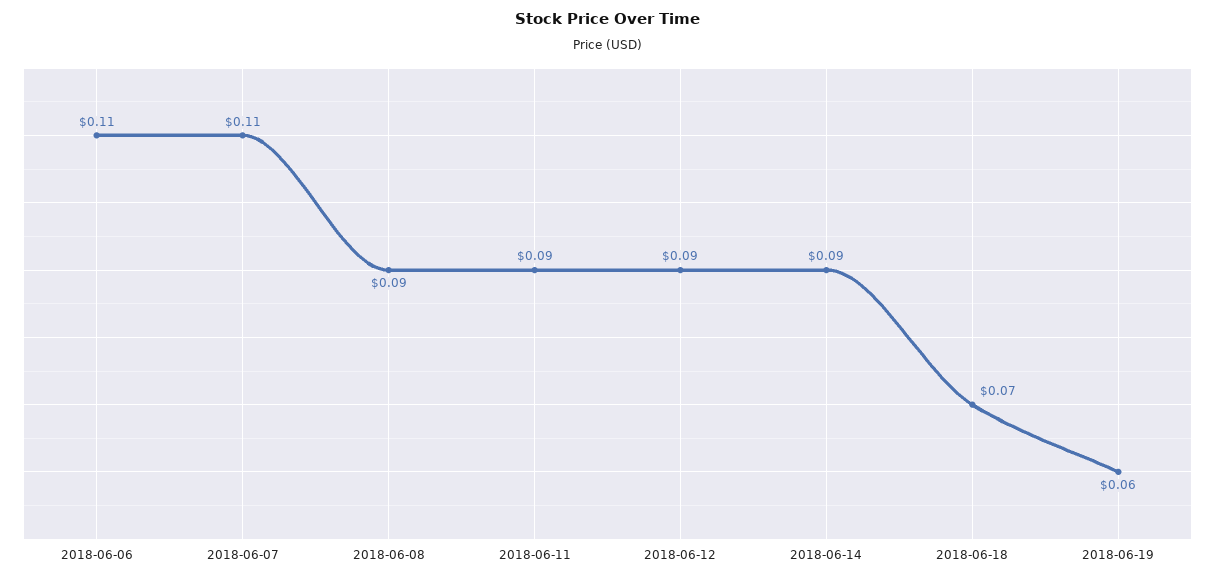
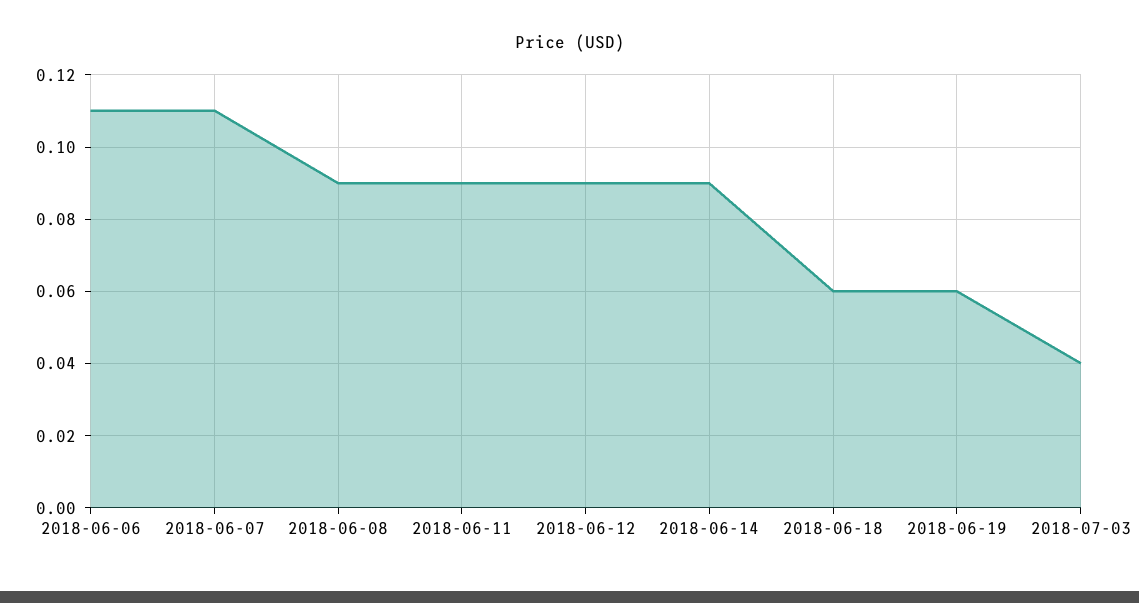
2018-06-18: 0.07 -> 0.06
2018-07-03: none -> 0.04

